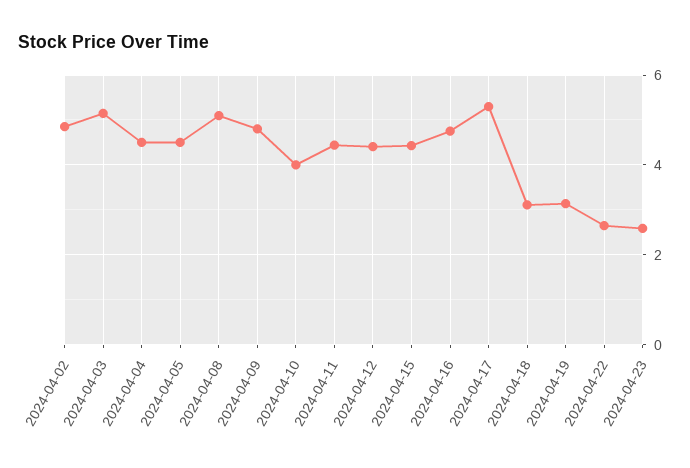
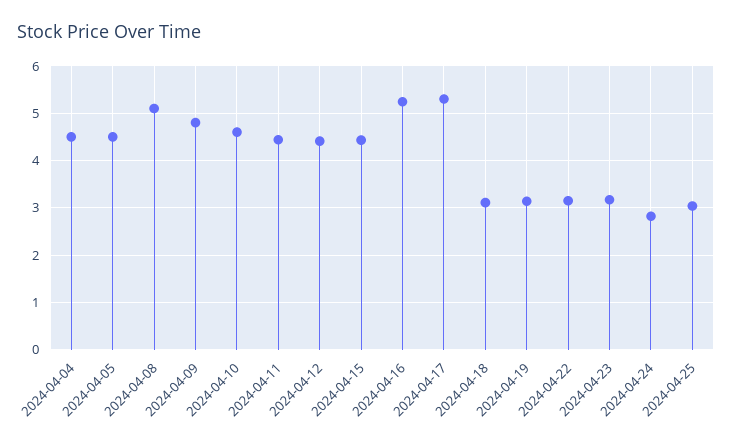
2024-04-02: 4.8 -> none
2024-04-03: 5.2 -> none
2024-04-10: 4 -> 4.6
2024-04-16: 4.8 -> 5.2
2024-04-22: 2.6 -> 3.2
2024-04-23: 2.6 -> 3.2
2024-04-24: none -> 2.8
2024-04-25: none -> 3

